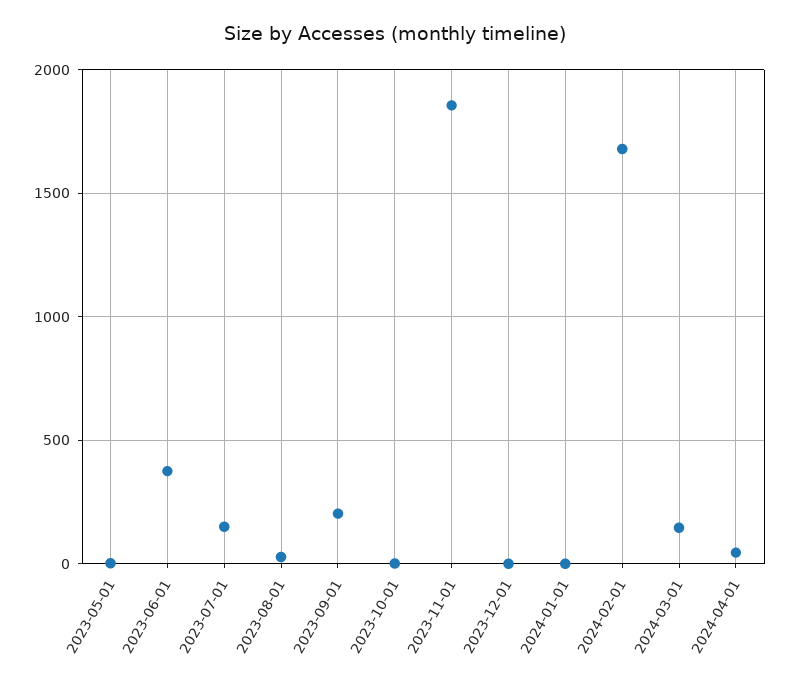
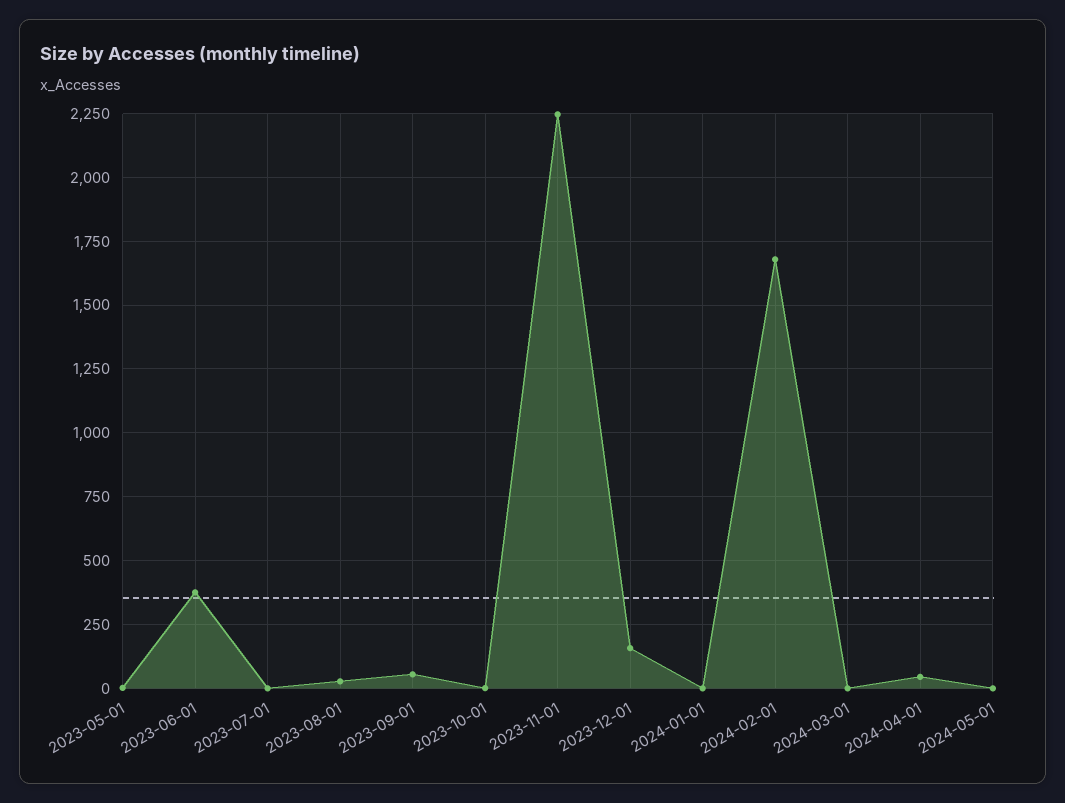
2023-07-01: 150 -> 0
2023-09-01: 200 -> 50
2023-11-01: 1850 -> 2250
2023-12-01: 0 -> 150
2024-03-01: 150 -> 0
2024-05-01: none -> 0

